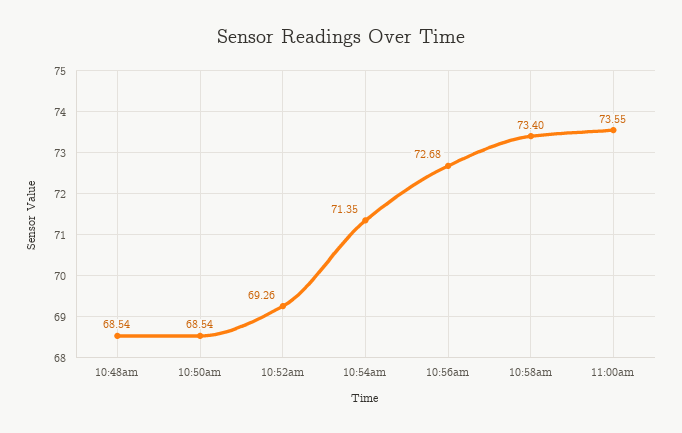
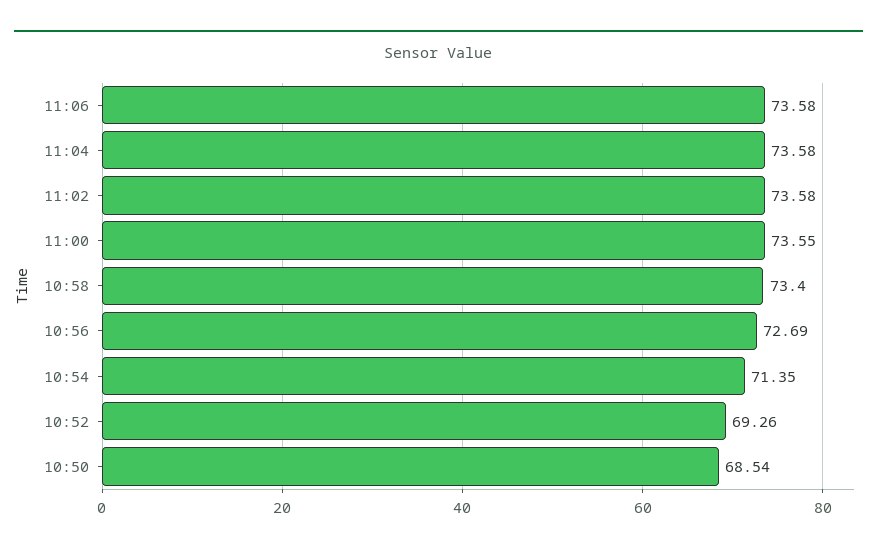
10:48am: 68.54 -> none
10:56am: 72.68 -> 72.69
11:06: none -> 73.58
11:04: none -> 73.58
11:02: none -> 73.58

